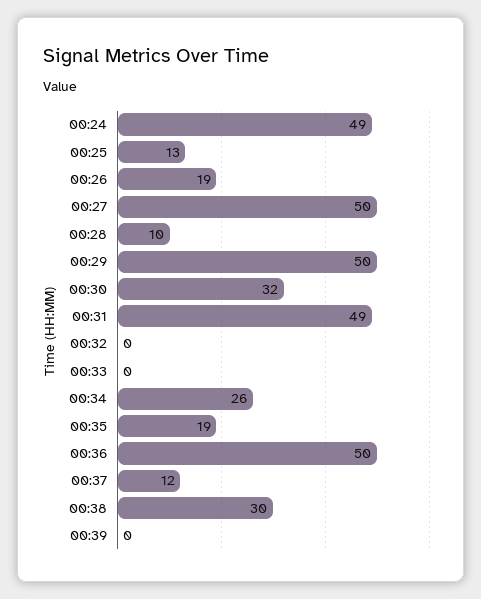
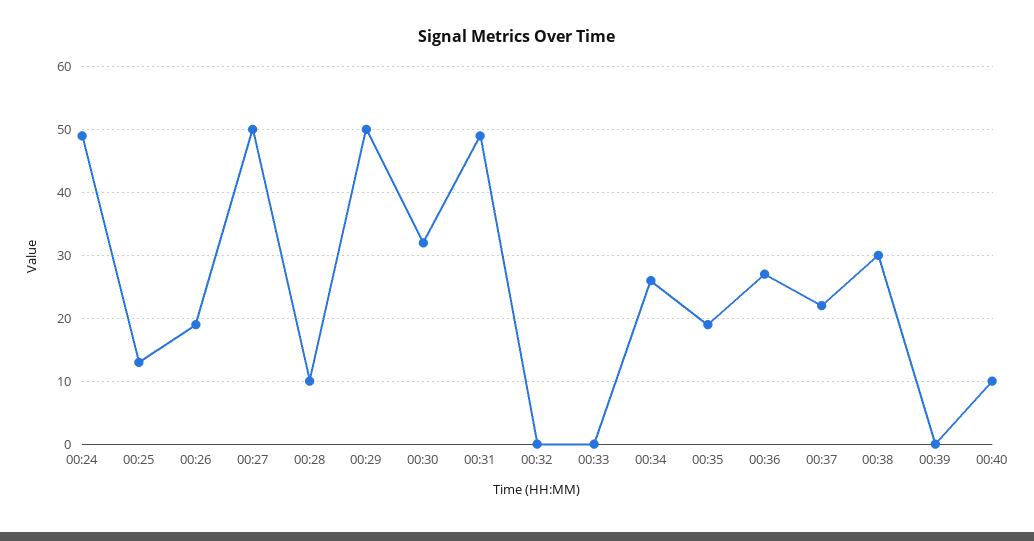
00:36: 50 -> 27
00:37: 12 -> 22
00:40: none -> 10

